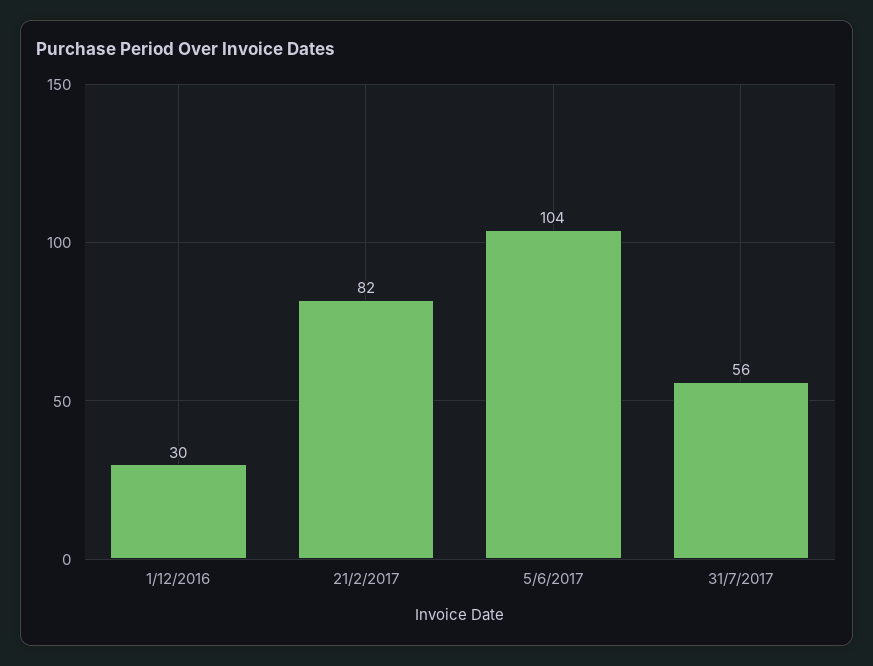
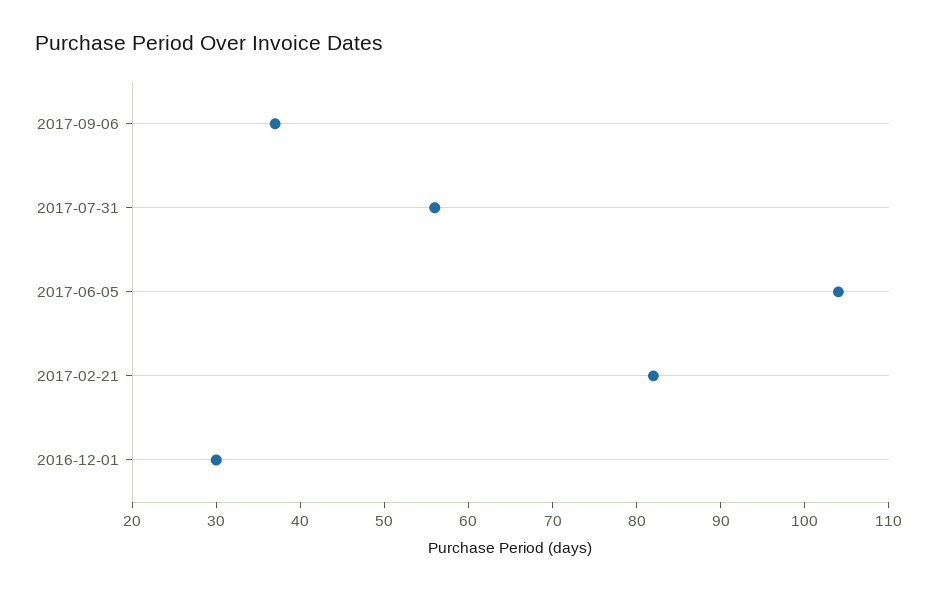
2017-09-06: none -> 37

